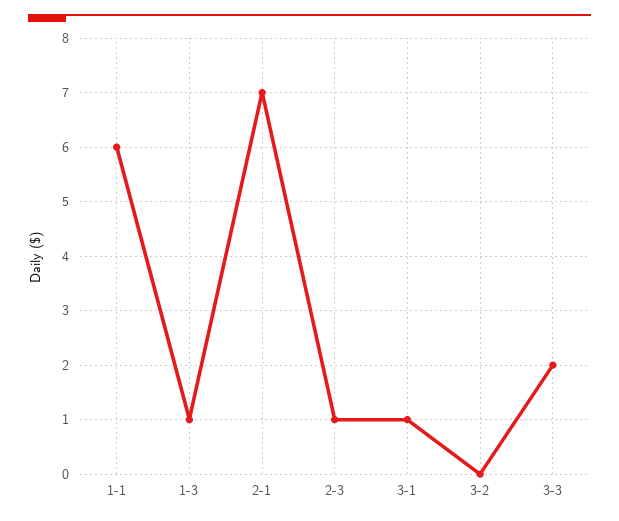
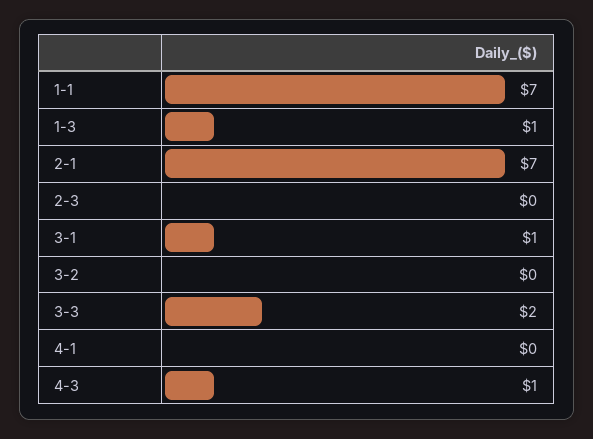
1-1: 6 -> 7
2-3: 1 -> 0
4-1: none -> 0
4-3: none -> 1

